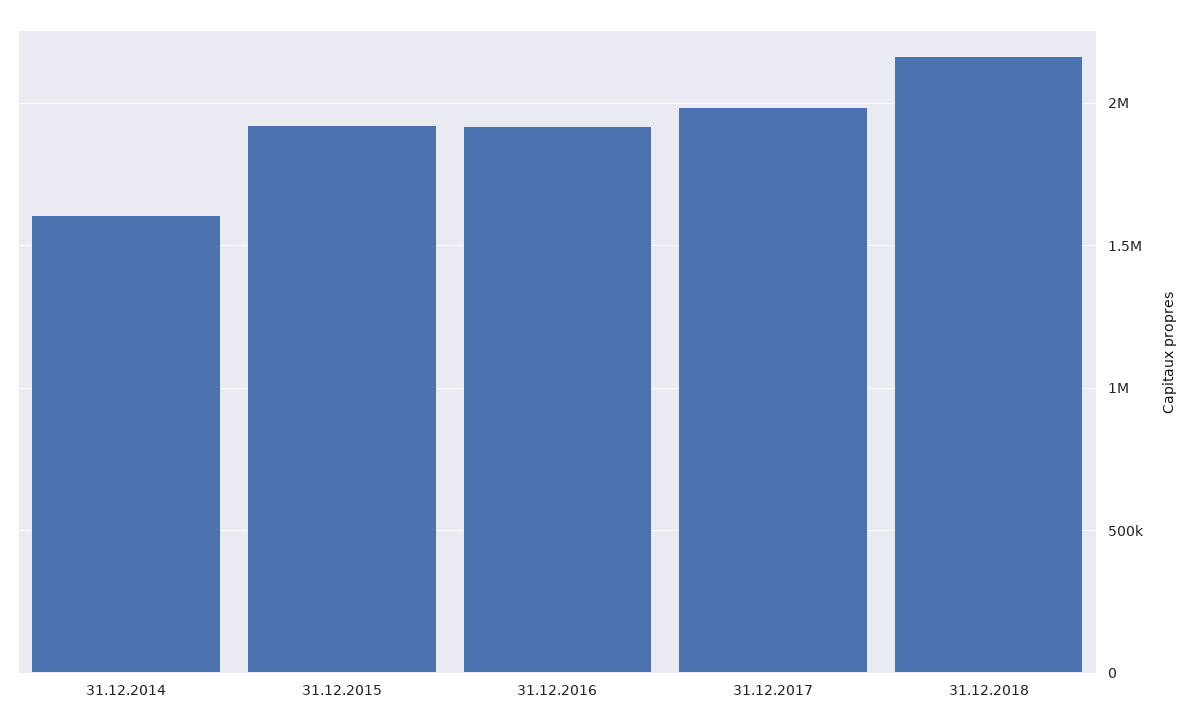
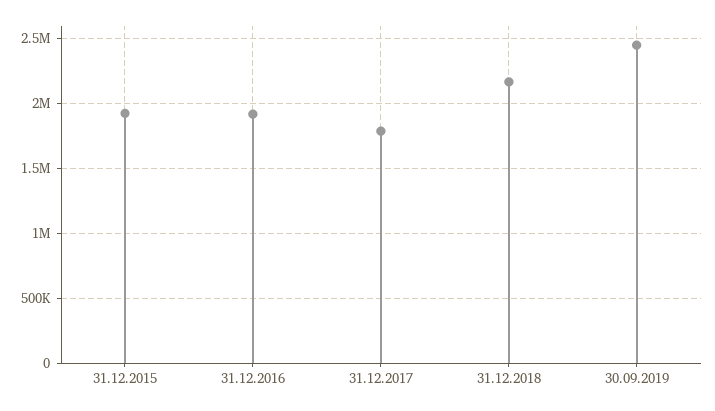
31.12.2014: 1600000 -> none
31.12.2017: 2000000 -> 1800000
30.09.2019: none -> 2450000

